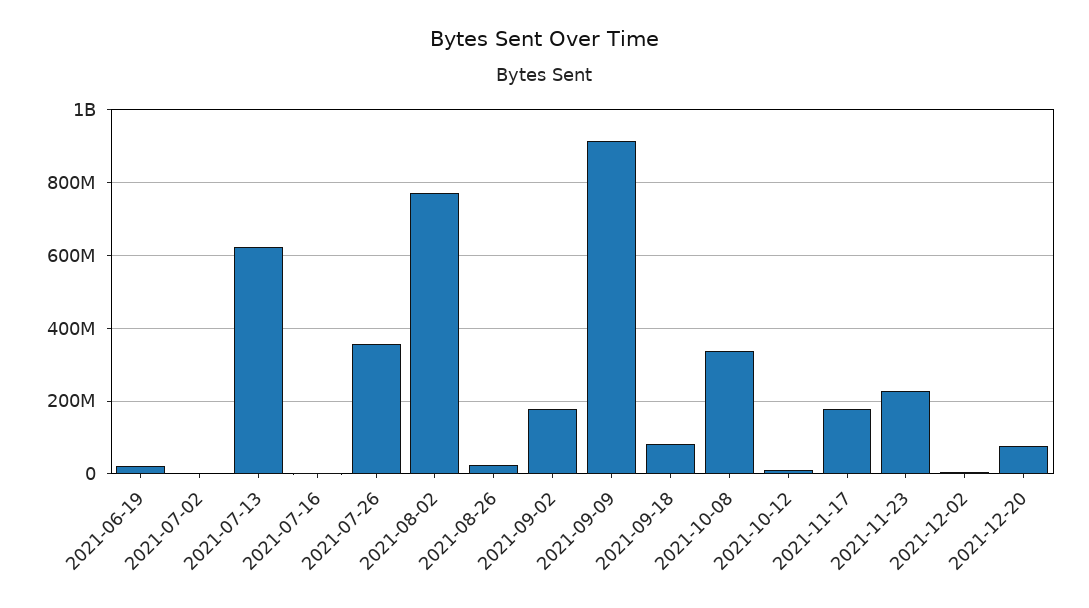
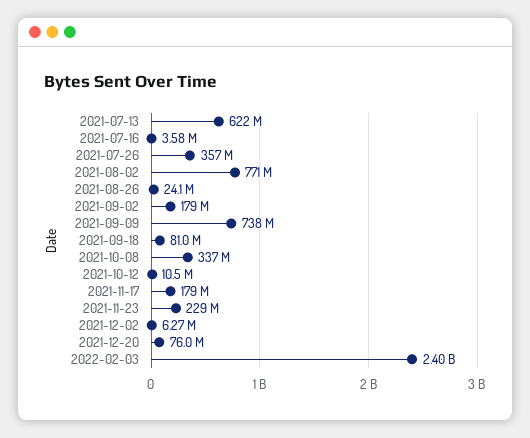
2021-06-19: 20000000 -> none
2021-07-02: 0 -> none
2021-09-09: 920000000 -> 738000000
2022-02-03: none -> 2400000000

